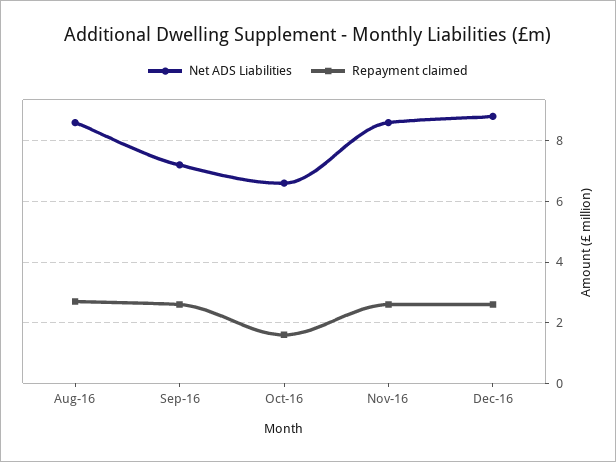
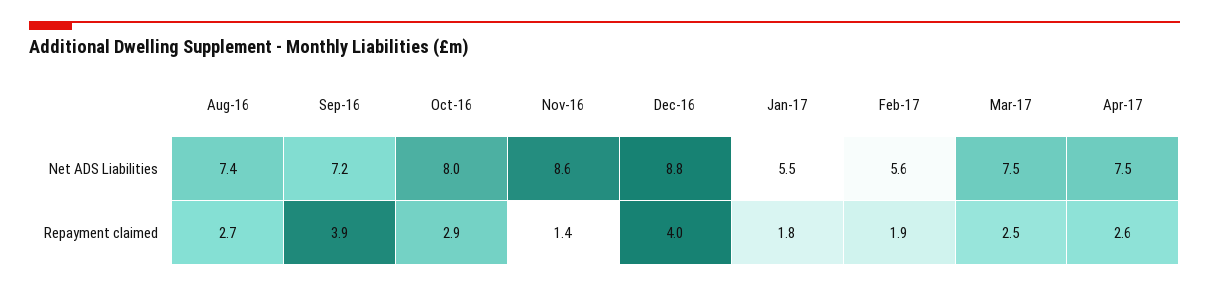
Net ADS Liabilities, Aug-16: 8.5 -> 7.4
Repayment claimed, Sep-16: 2.5 -> 3.9
Net ADS Liabilities, Oct-16: 6.5 -> 8
Repayment claimed, Oct-16: 1.5 -> 2.9
Repayment claimed, Nov-16: 2.5 -> 1.4
Repayment claimed, Dec-16: 2.5 -> 4
Net ADS Liabilities, Jan-17: none -> 5.5
Net ADS Liabilities, Feb-17: none -> 5.6
Net ADS Liabilities, Mar-17: none -> 7.5
Net ADS Liabilities, Apr-17: none -> 7.5
Repayment claimed, Jan-17: none -> 1.8
Repayment claimed, Feb-17: none -> 1.9
Repayment claimed, Mar-17: none -> 2.5
Repayment claimed, Apr-17: none -> 2.6

